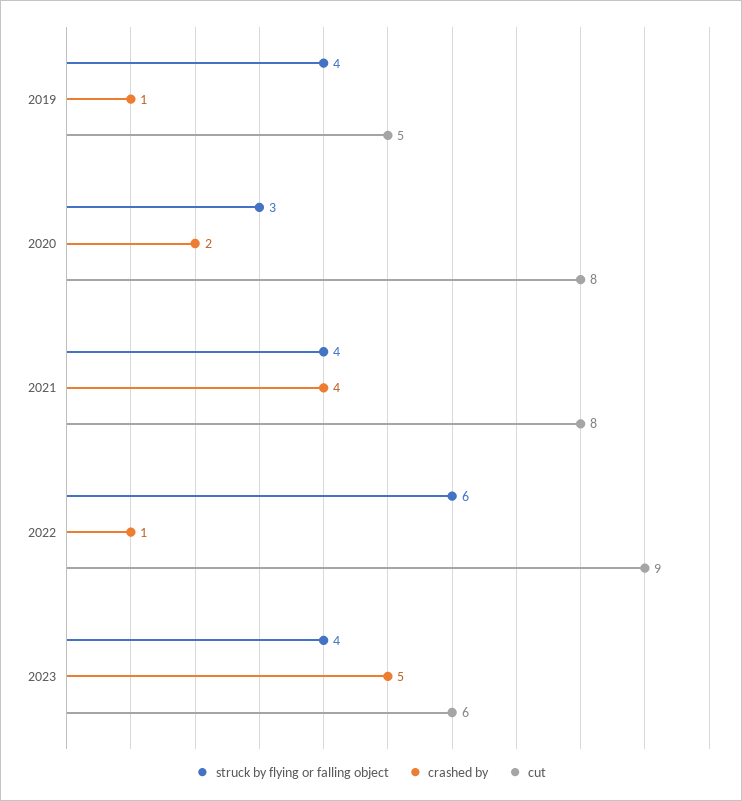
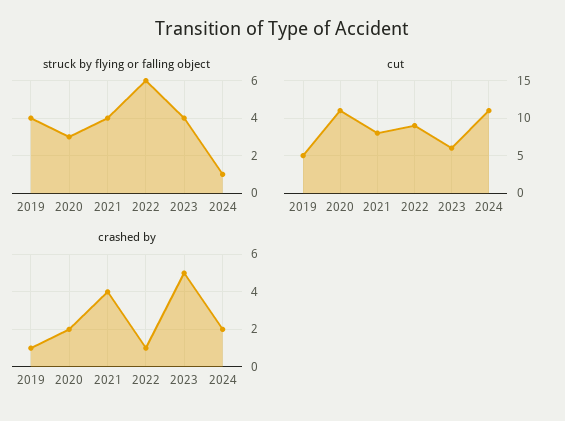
cut, 2020: 8 -> 11
struck by flying or falling object, 2024: none -> 1
cut, 2024: none -> 11
crashed by, 2024: none -> 2

